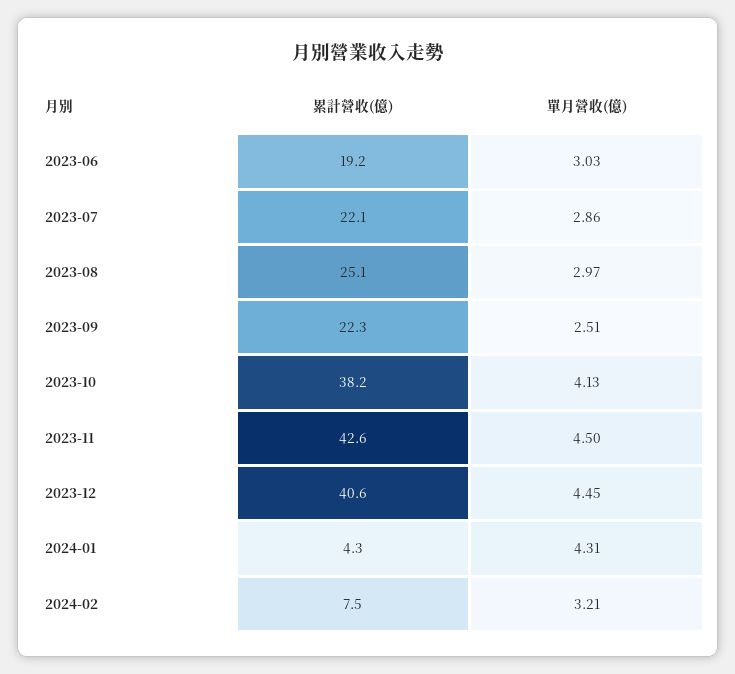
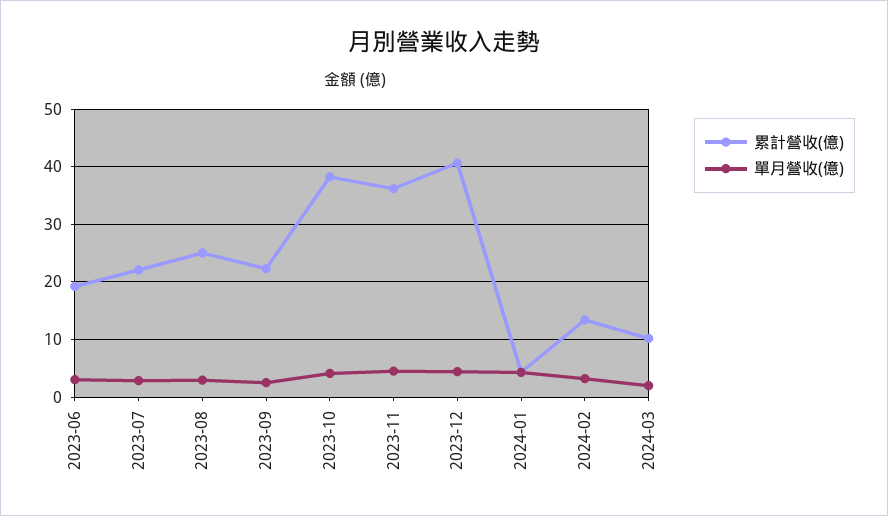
累計營收(億), 2023-11: 42.6 -> 36
累計營收(億), 2024-02: 7.5 -> 14
累計營收(億), 2024-03: none -> 10
單月營收(億), 2024-03: none -> 2

